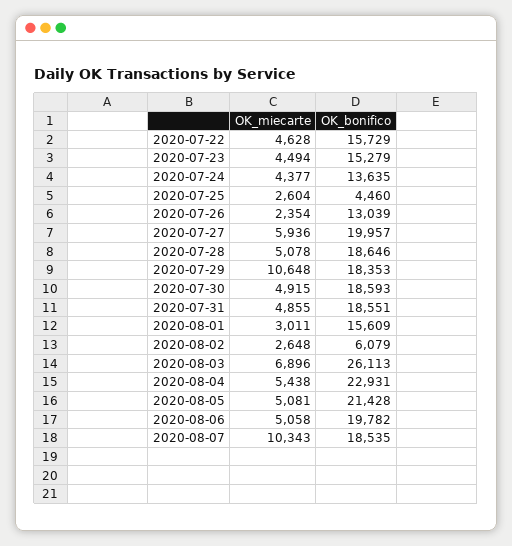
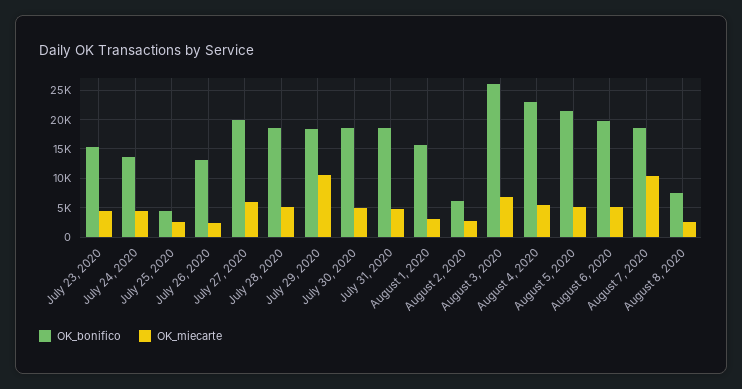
OK_miecarte, 2020-07-22: 4628 -> none
OK_bonifico, 2020-07-22: 15729 -> none
OK_bonifico, August 8, 2020: none -> 7500
OK_miecarte, August 8, 2020: none -> 2500

